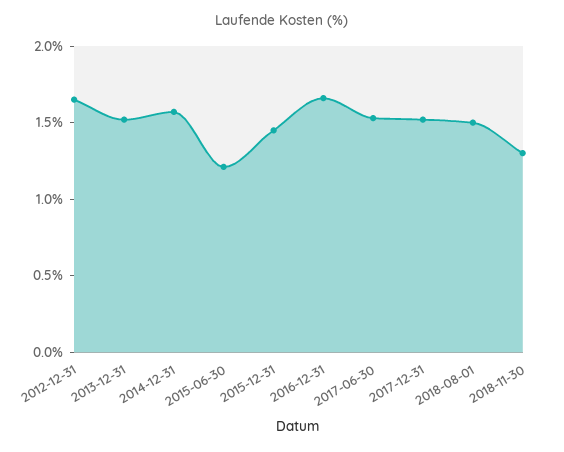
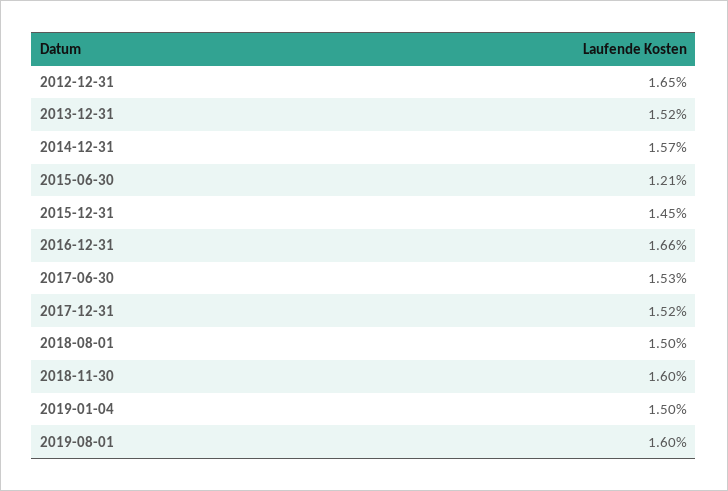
2018-11-30: 1.3 -> 1.6
2019-01-04: none -> 1.5
2019-08-01: none -> 1.6

